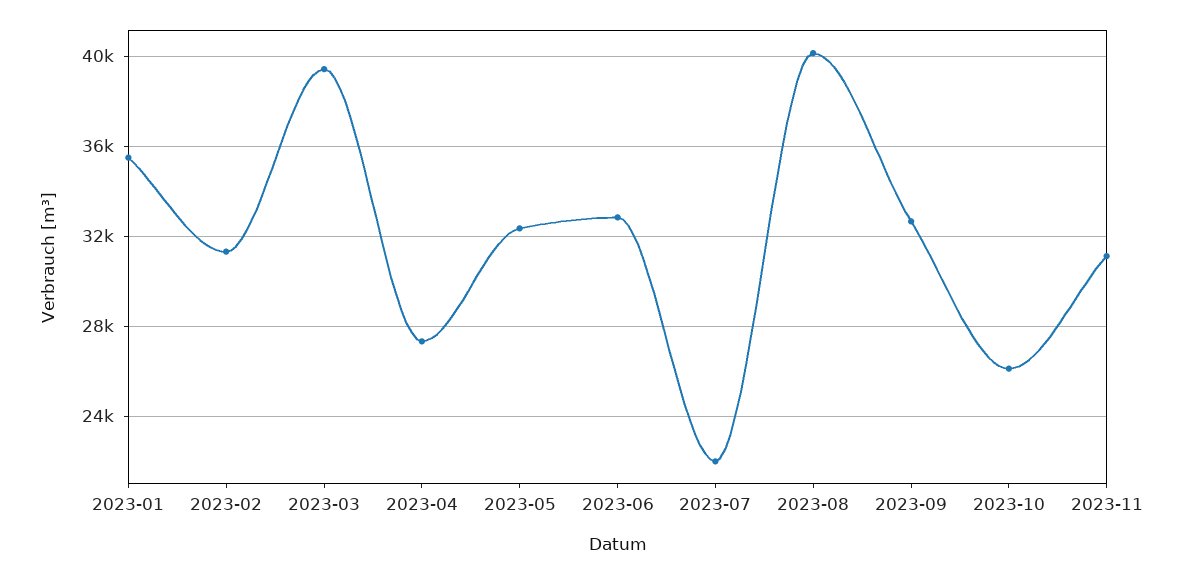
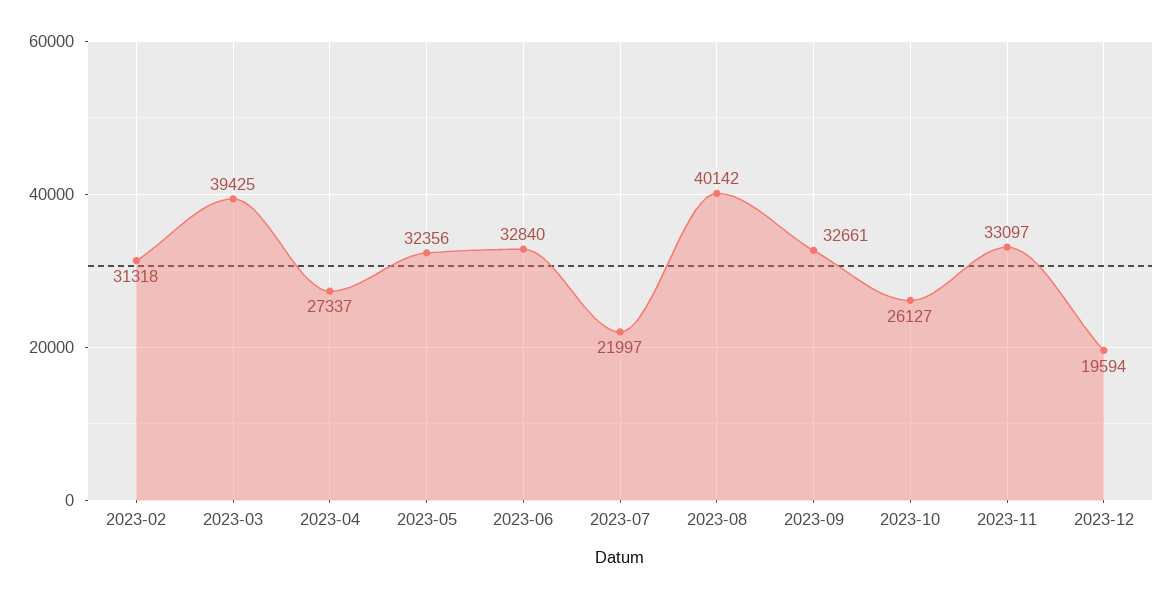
2023-01: 35500 -> none
2023-11: 31000 -> 33097
2023-12: none -> 19594

